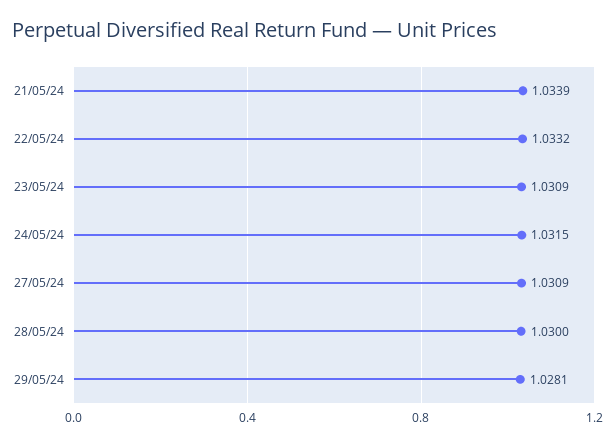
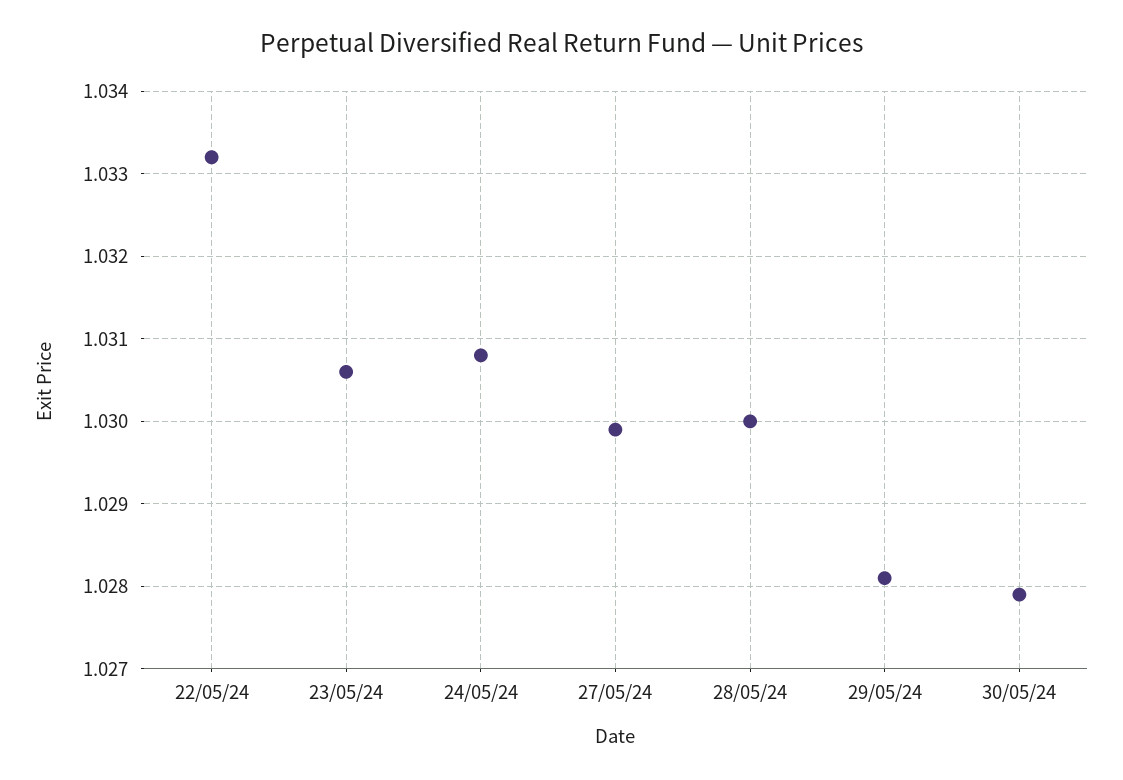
21/05/24: 1.0339 -> none
23/05/24: 1.0309 -> 1.0306
24/05/24: 1.0315 -> 1.0308
27/05/24: 1.0309 -> 1.0299
30/05/24: none -> 1.0279

